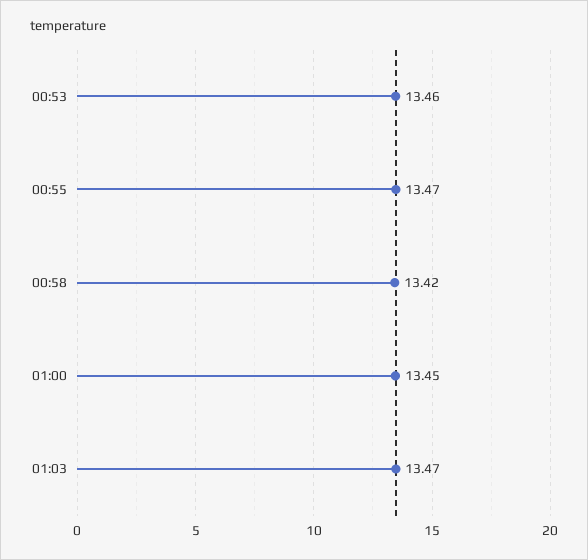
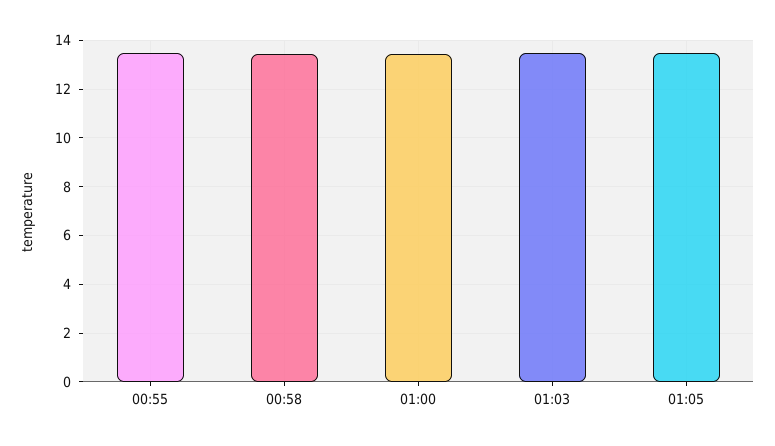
00:53: 13.46 -> none
01:05: none -> 13.5

